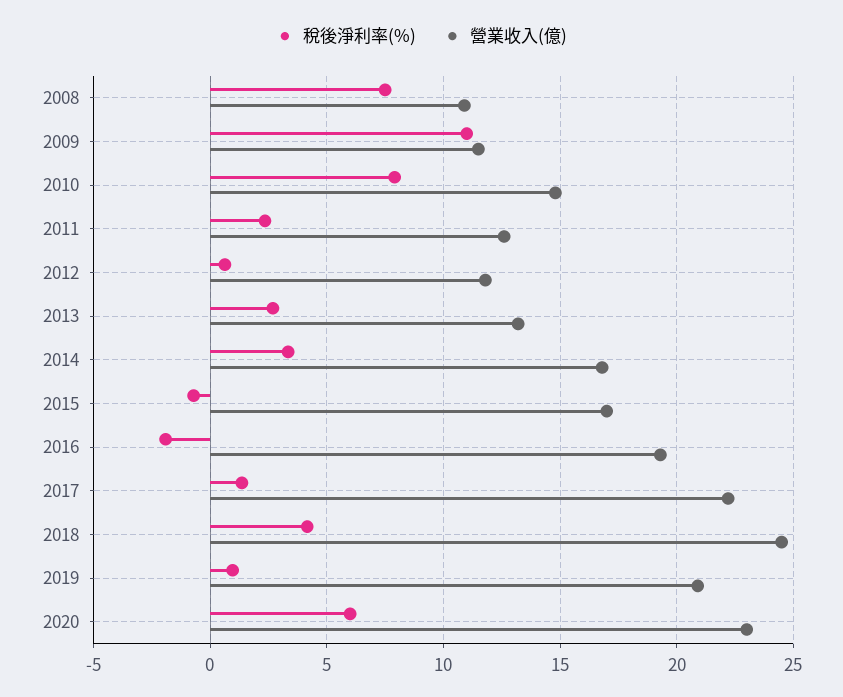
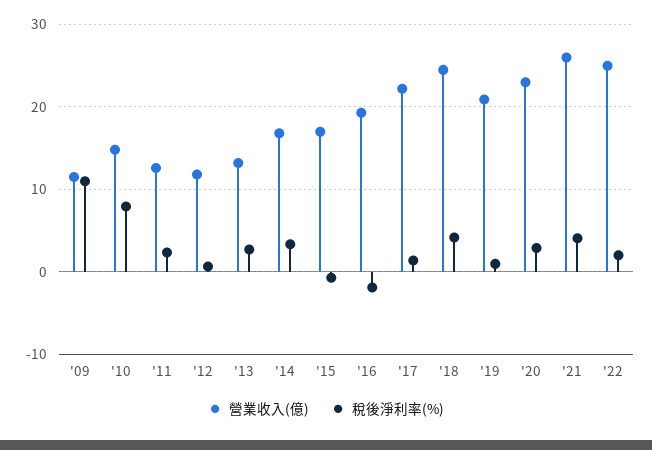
稅後淨利率(%), 2008: 7.5 -> none
營業收入(億), 2008: 11 -> none
稅後淨利率(%), 2020: 6 -> 3
營業收入(億), '21: none -> 26
稅後淨利率(%), '21: none -> 4
營業收入(億), '22: none -> 25
稅後淨利率(%), '22: none -> 2

